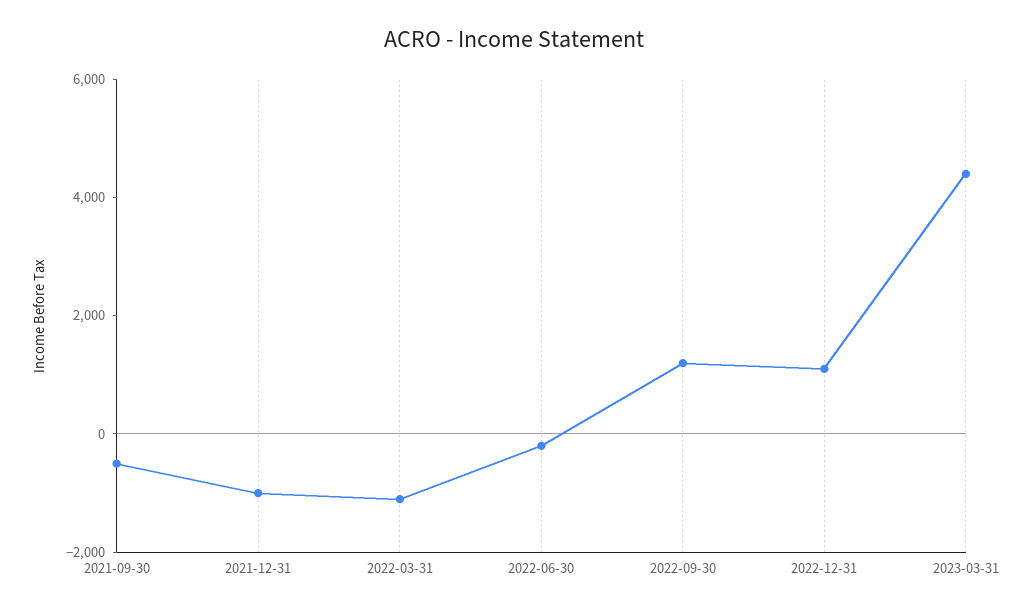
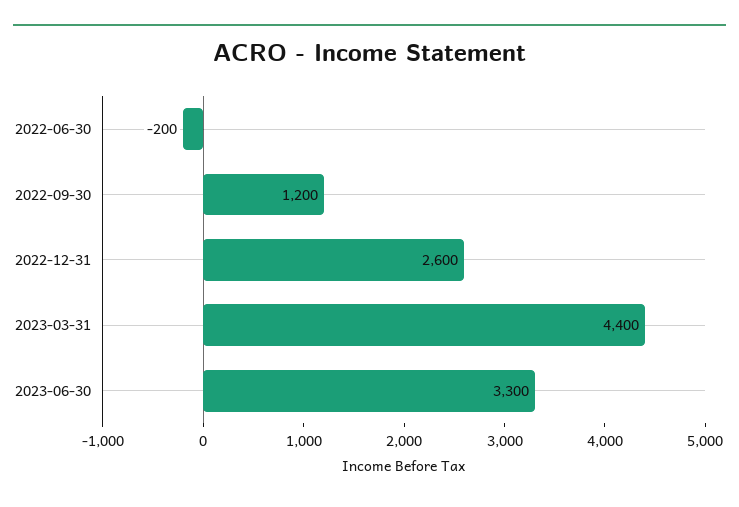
2021-09-30: -500 -> none
2021-12-31: -1000 -> none
2022-03-31: -1000 -> none
2022-12-31: 1000 -> 2600
2023-06-30: none -> 3300

